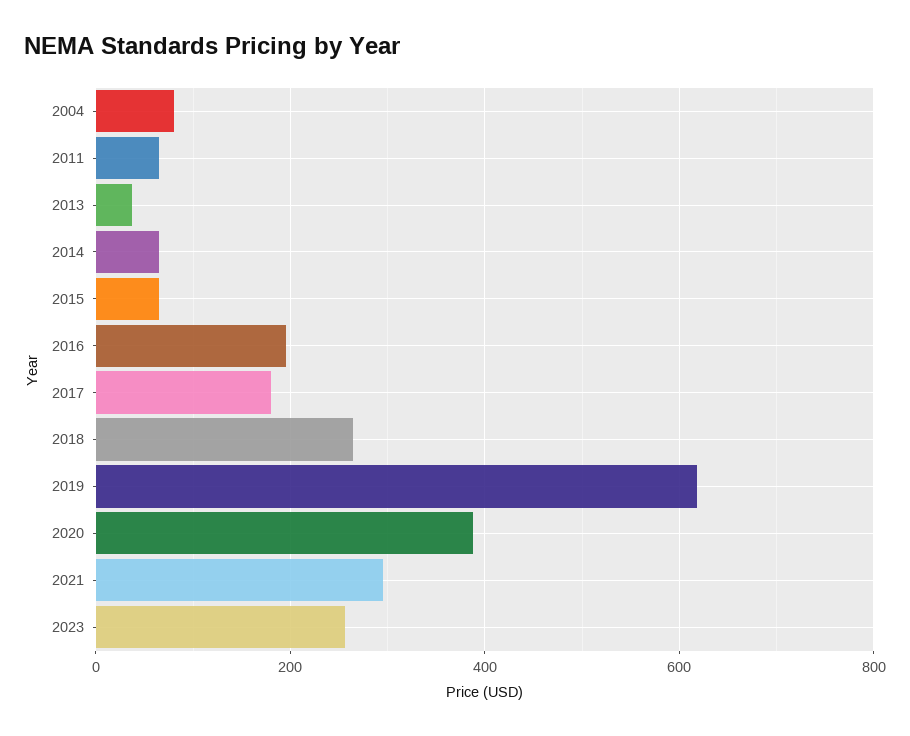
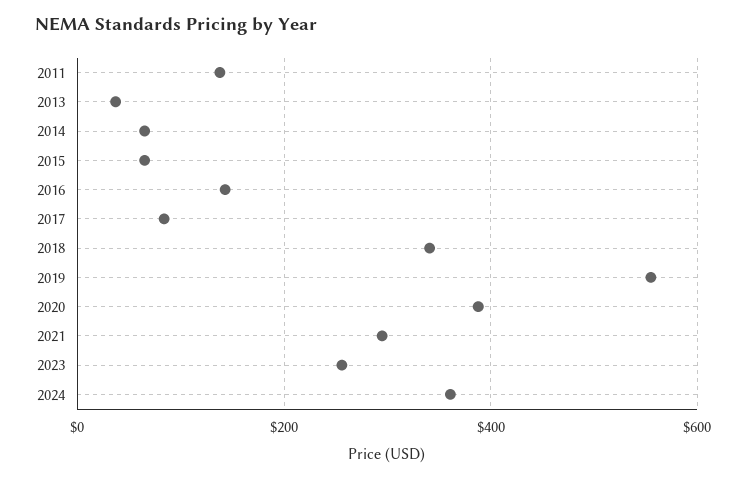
2004: 80 -> none
2011: 60 -> 140
2016: 200 -> 140
2017: 180 -> 80
2018: 260 -> 340
2019: 620 -> 560
2024: none -> 360

